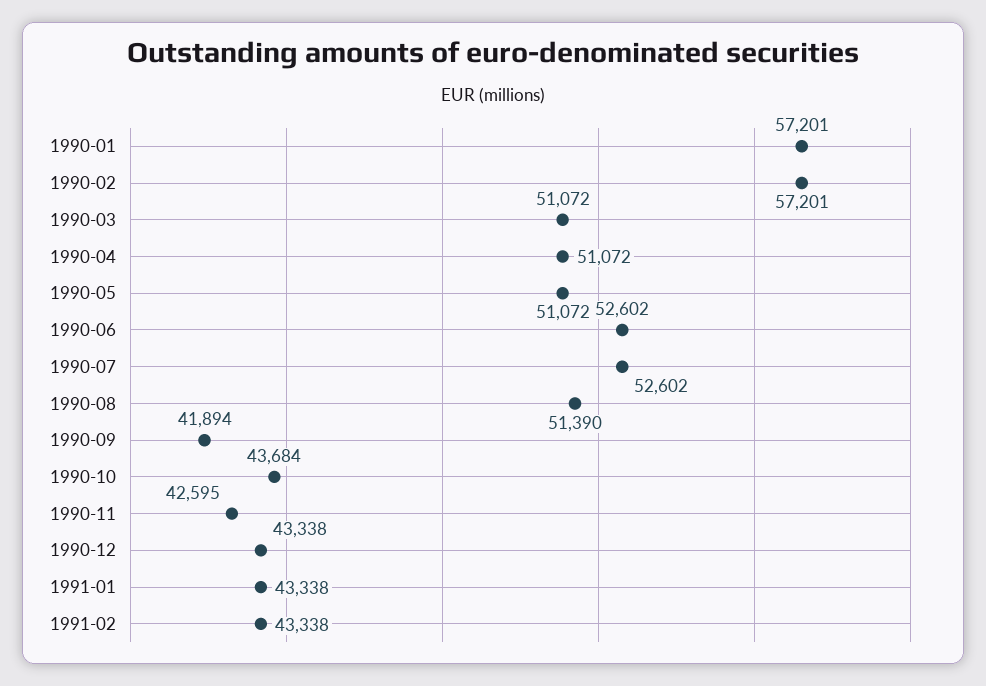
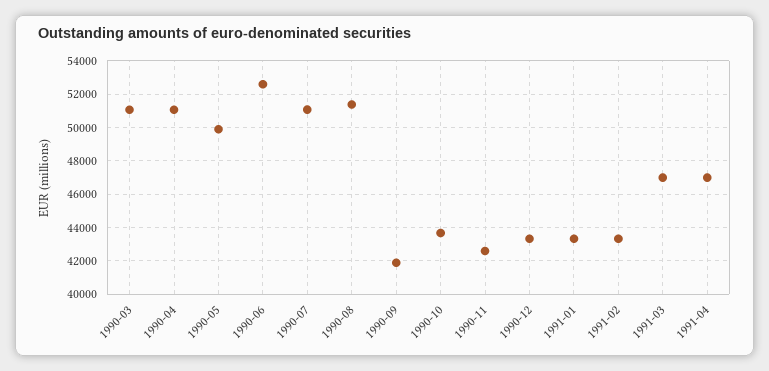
1990-01: 57201 -> none
1990-02: 57201 -> none
1990-05: 51072 -> 50000
1990-07: 52602 -> 51000
1991-03: none -> 47000
1991-04: none -> 47000

